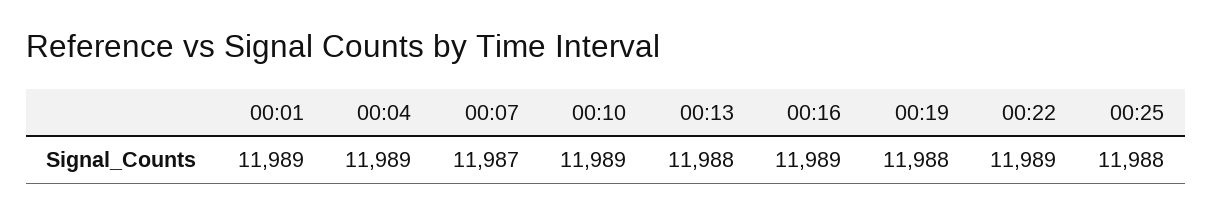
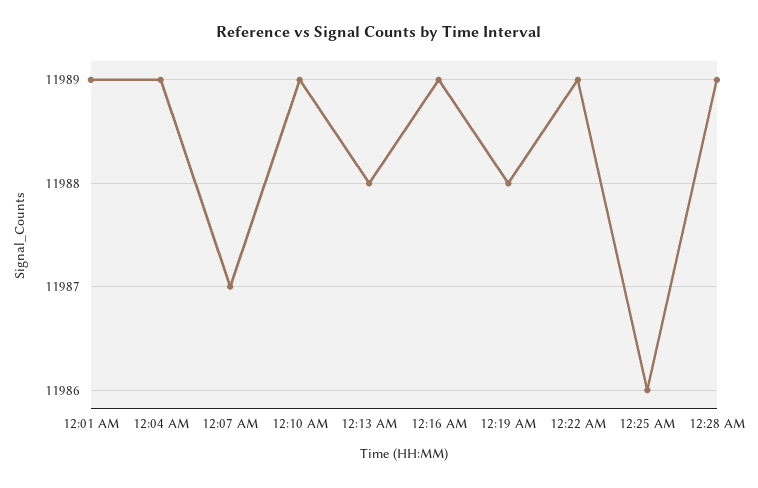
00:25: 11988 -> 11986
12:28 AM: none -> 11989

